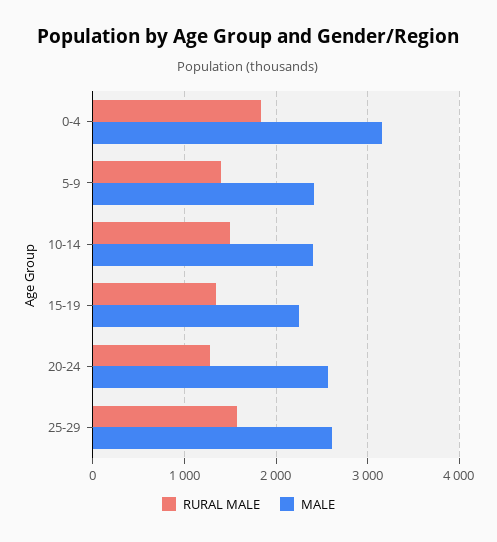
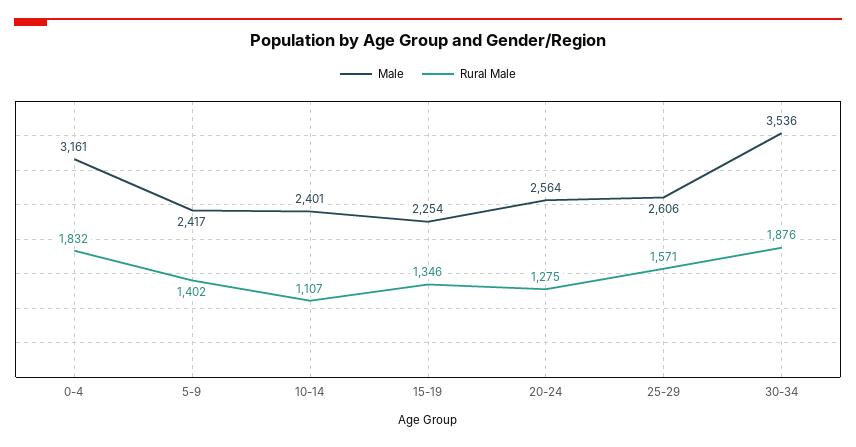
RURAL MALE, 10-14: 1500 -> 1107
MALE, 30-34: none -> 3536
RURAL MALE, 30-34: none -> 1876

